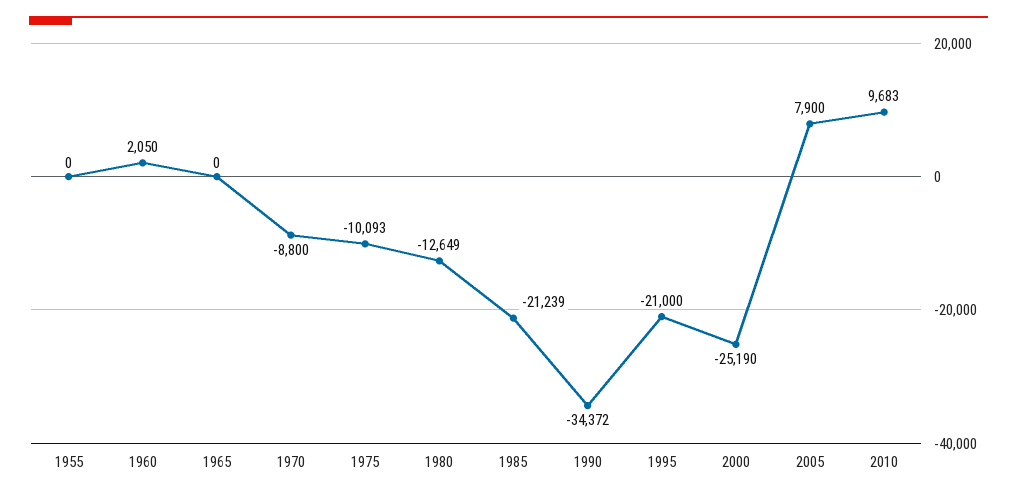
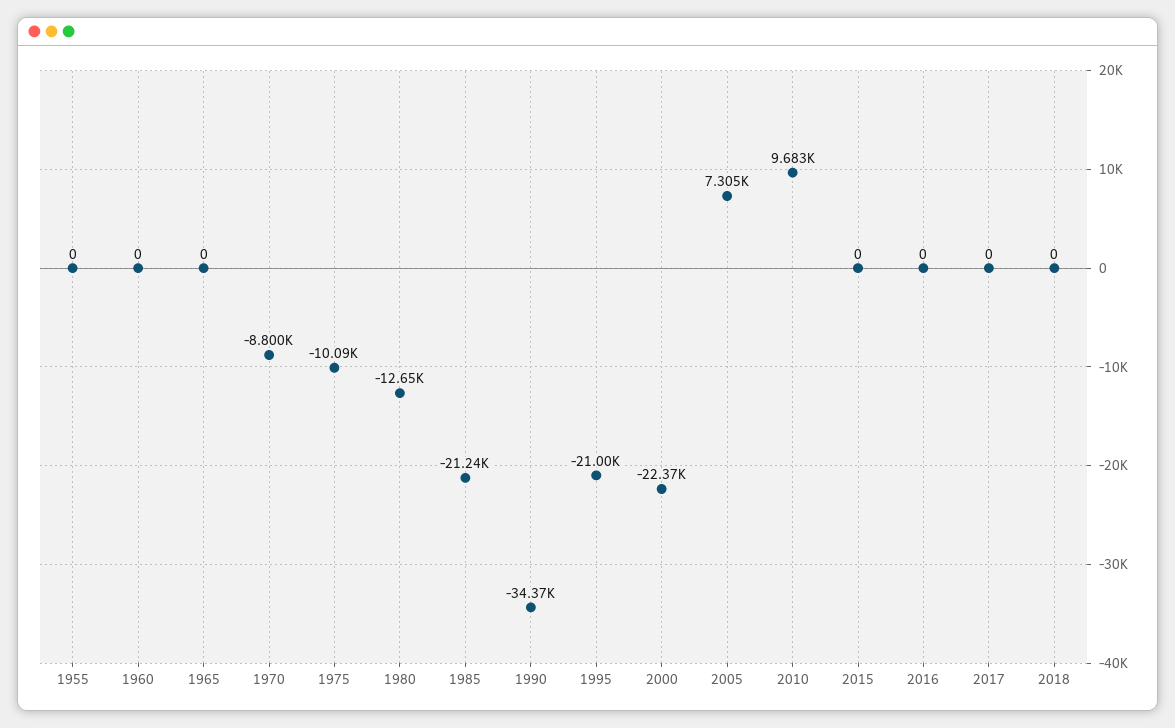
1960: 2050 -> 0
2000: -25190 -> -22370
2005: 7900 -> 7305
2015: none -> 0
2016: none -> 0
2017: none -> 0
2018: none -> 0

